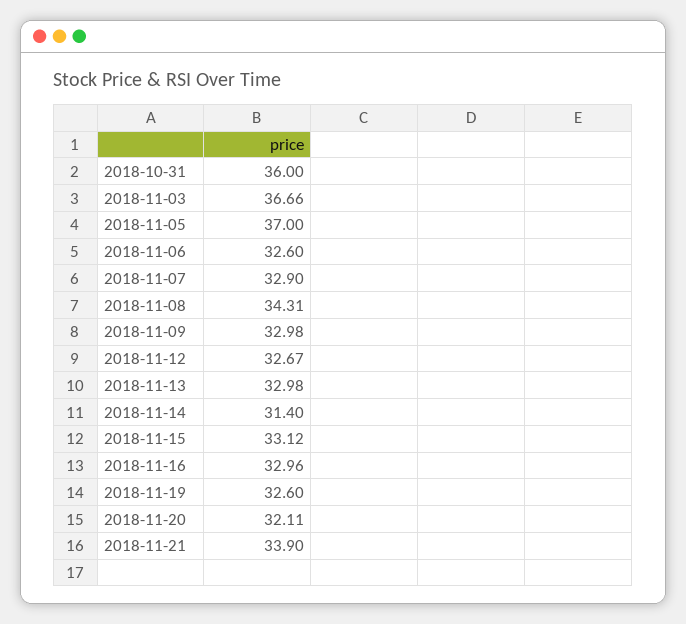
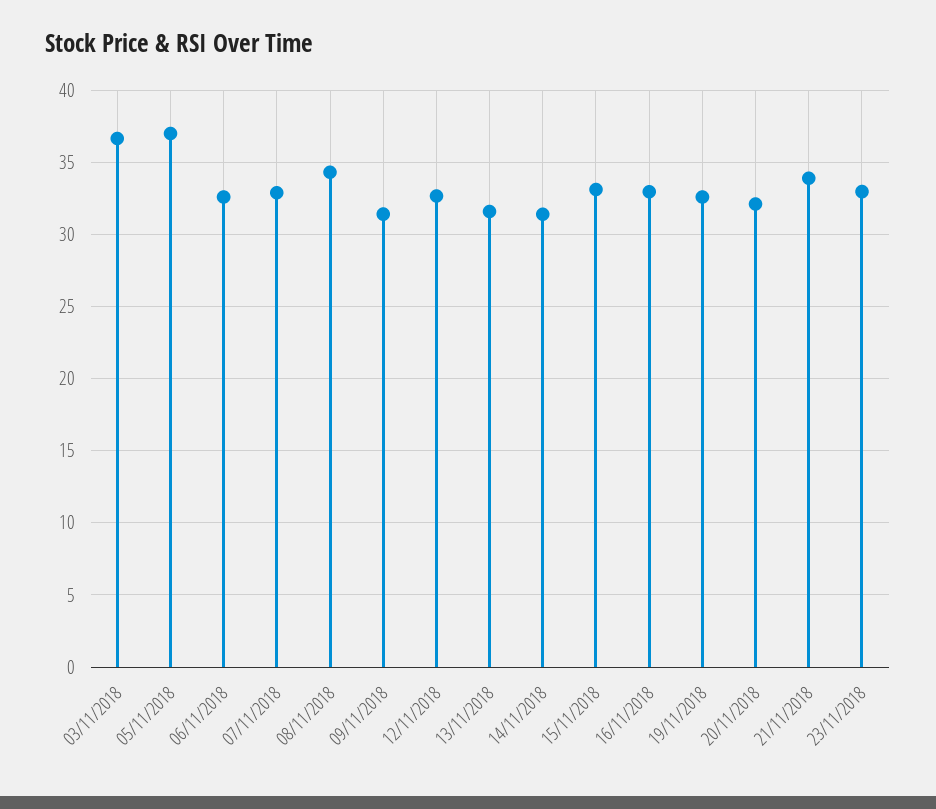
2018-10-31: 36 -> none
2018-11-09: 32.98 -> 31.5
2018-11-13: 32.98 -> 31.5
23/11/2018: none -> 33

